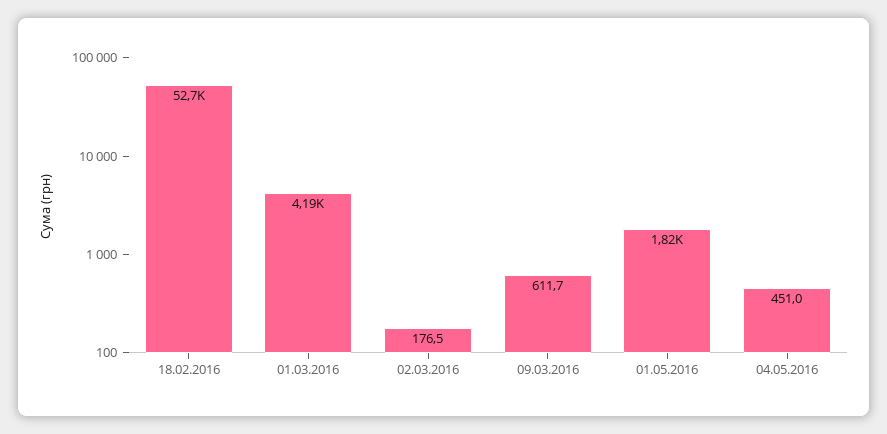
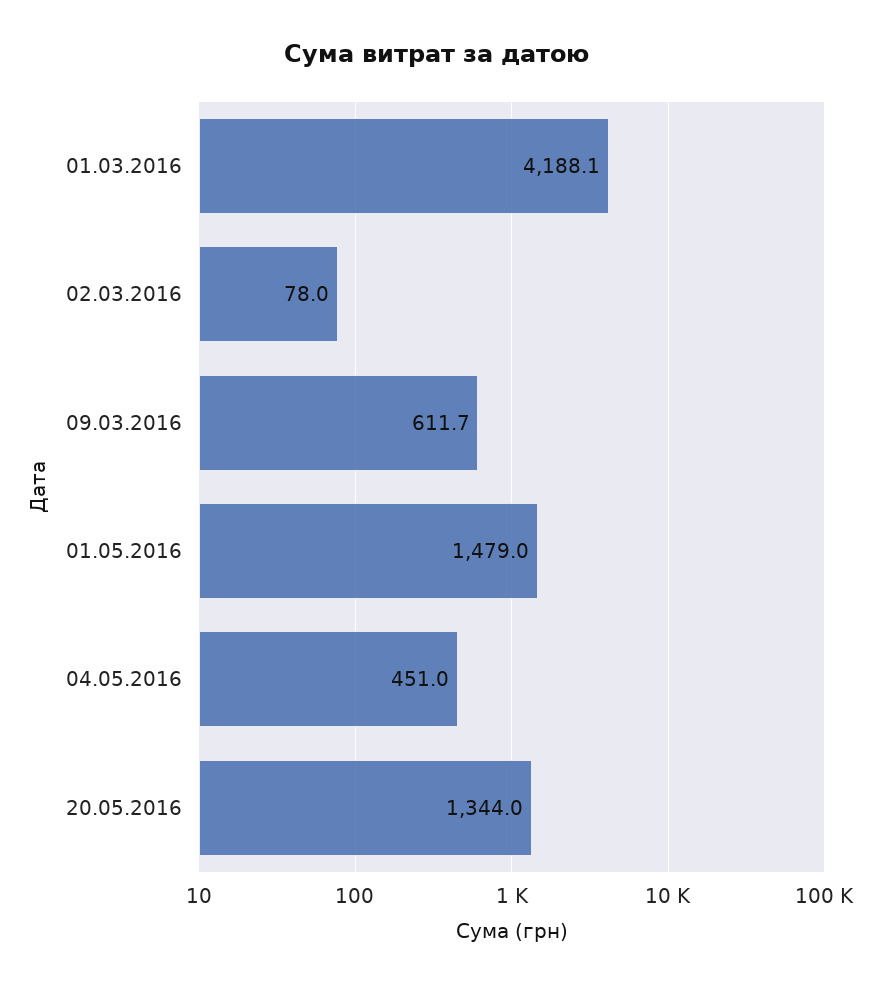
18.02.2016: 52700 -> none
02.03.2016: 176.5 -> 78
01.05.2016: 1820 -> 1479
20.05.2016: none -> 1344

